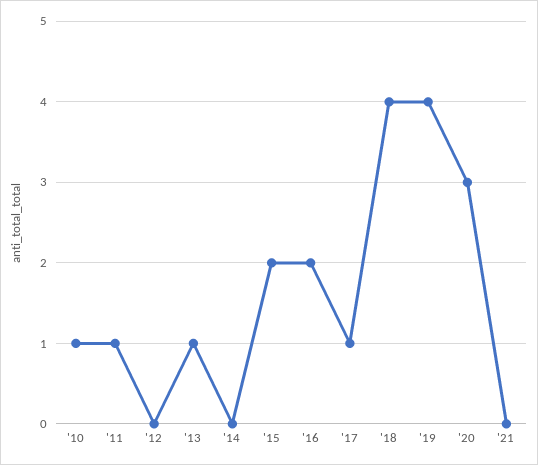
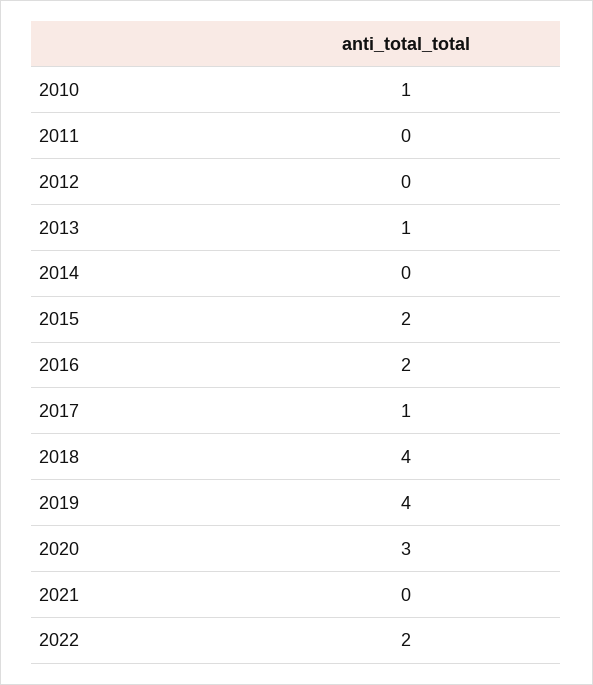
'11: 1 -> 0
2022: none -> 2

